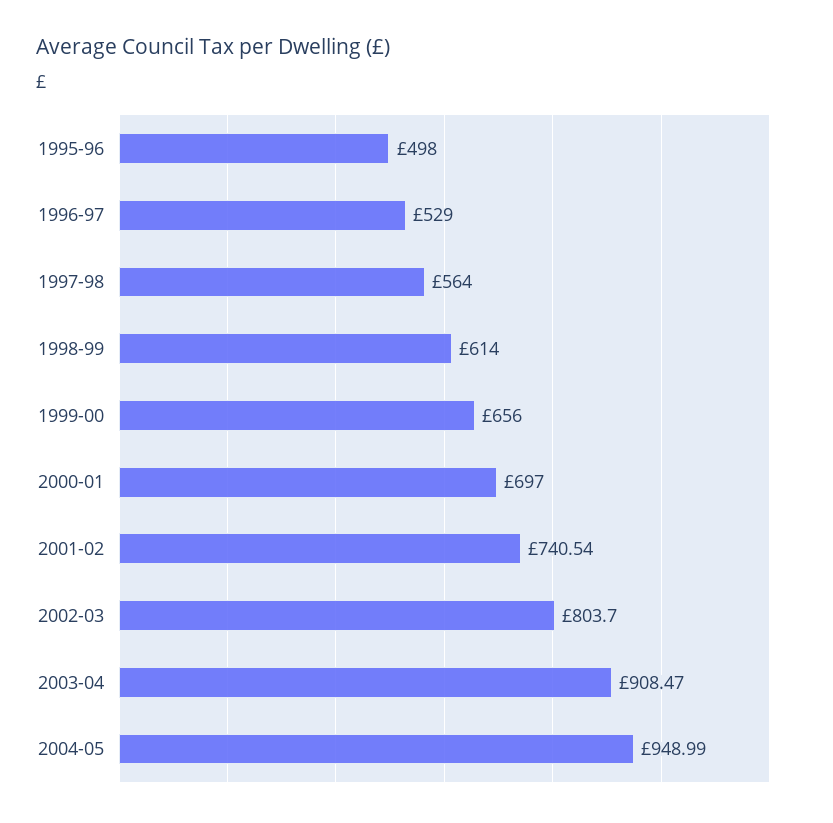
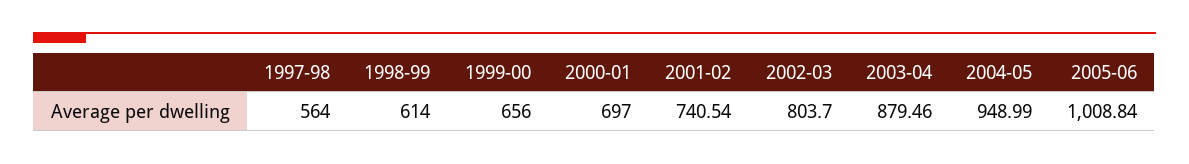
1995-96: 498 -> none
1996-97: 529 -> none
2003-04: 908.47 -> 879.46
2005-06: none -> 1008.84

